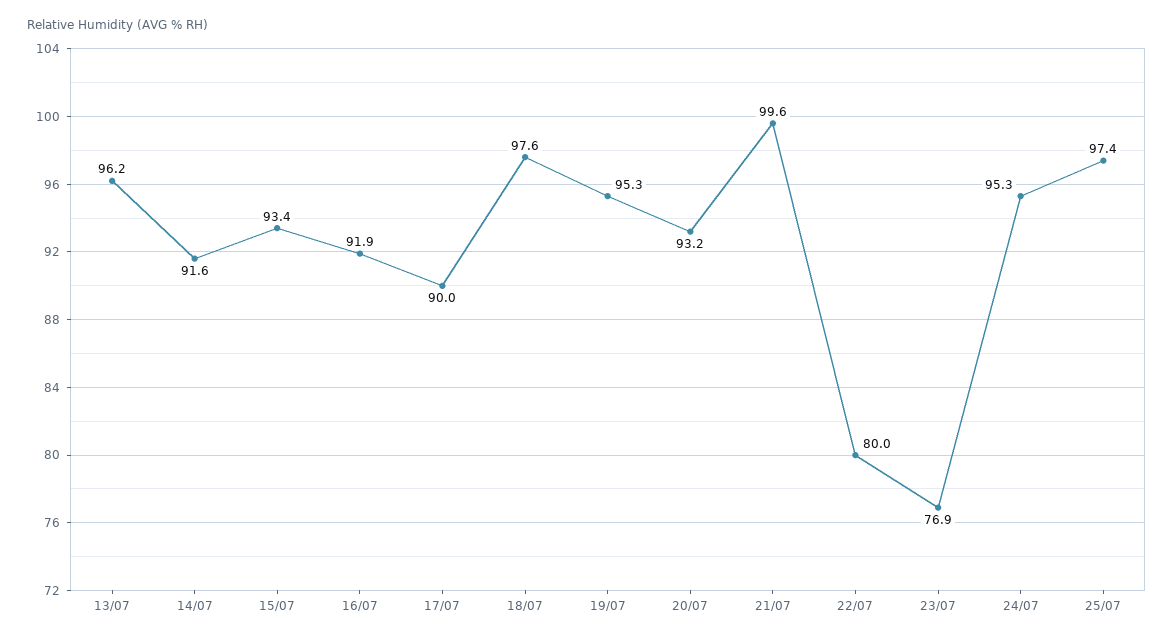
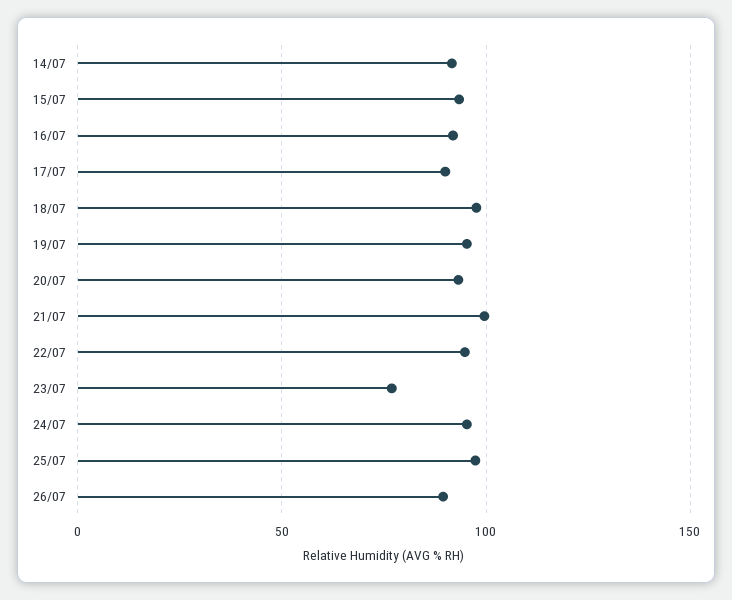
13/07: 96.2 -> none
22/07: 80 -> 95
26/07: none -> 90

